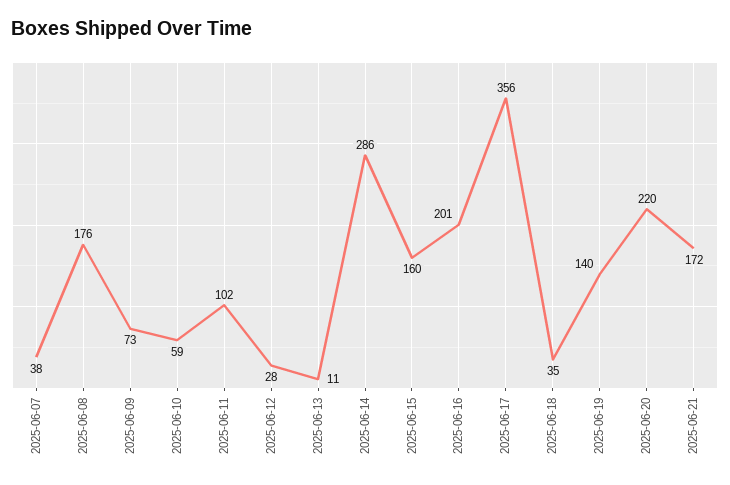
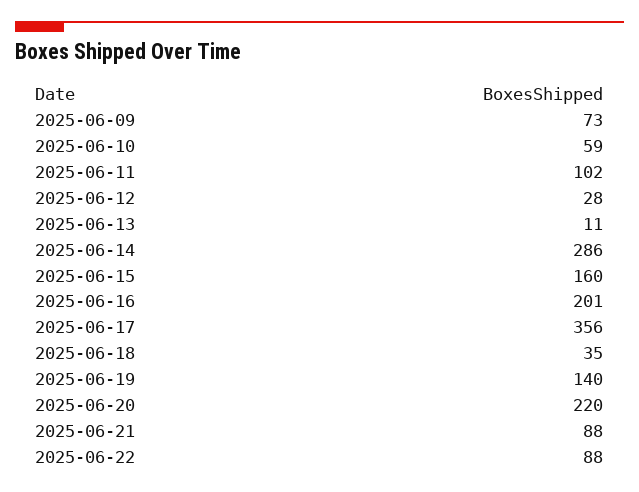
2025-06-07: 38 -> none
2025-06-08: 176 -> none
2025-06-21: 172 -> 88
2025-06-22: none -> 88

